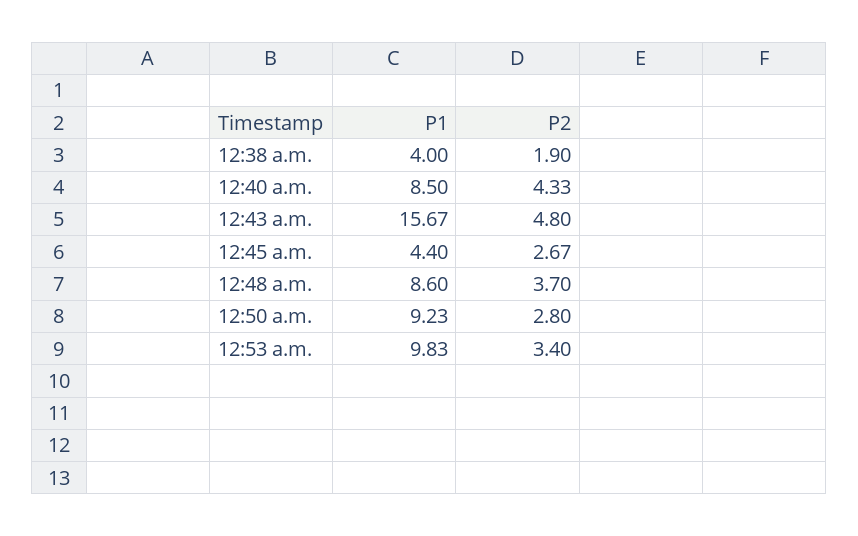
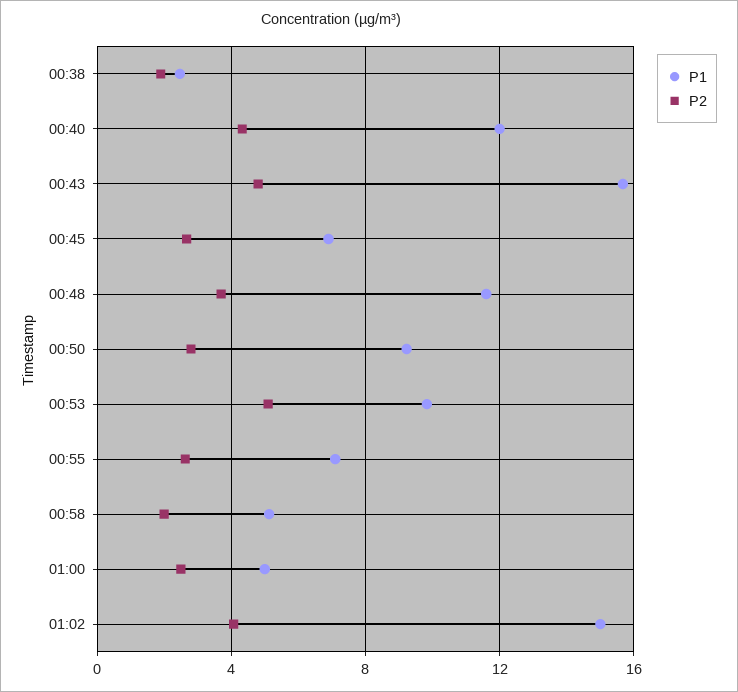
P1, 12:38 a.m.: 4 -> 2.5
P1, 12:40 a.m.: 8.5 -> 12
P1, 12:45 a.m.: 4.4 -> 7
P1, 12:48 a.m.: 8.6 -> 11.5
P2, 12:53 a.m.: 3.4 -> 5
P1, 00:55: none -> 7
P2, 00:55: none -> 2.5
P1, 00:58: none -> 5
P2, 00:58: none -> 2
P1, 01:00: none -> 5
P2, 01:00: none -> 2.5
P1, 01:02: none -> 15
P2, 01:02: none -> 4

